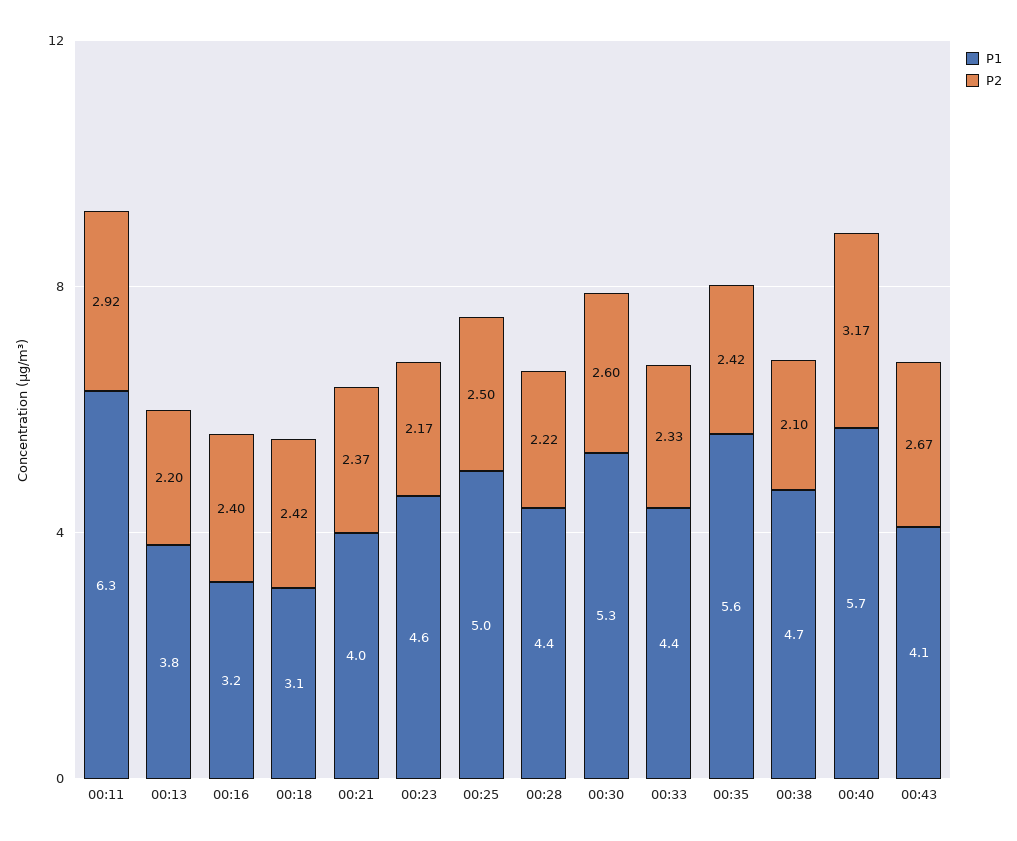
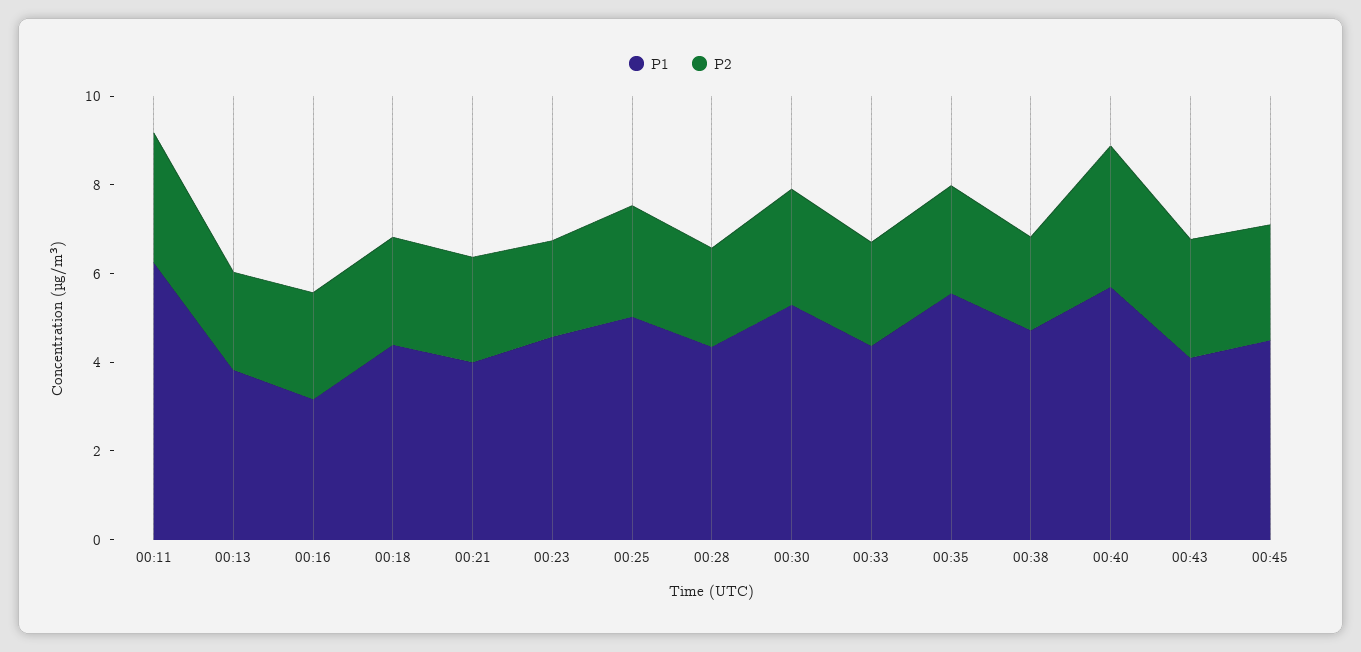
P1, 00:18: 3.1 -> 4.5
P1, 00:45: none -> 4.5
P2, 00:45: none -> 2.5

